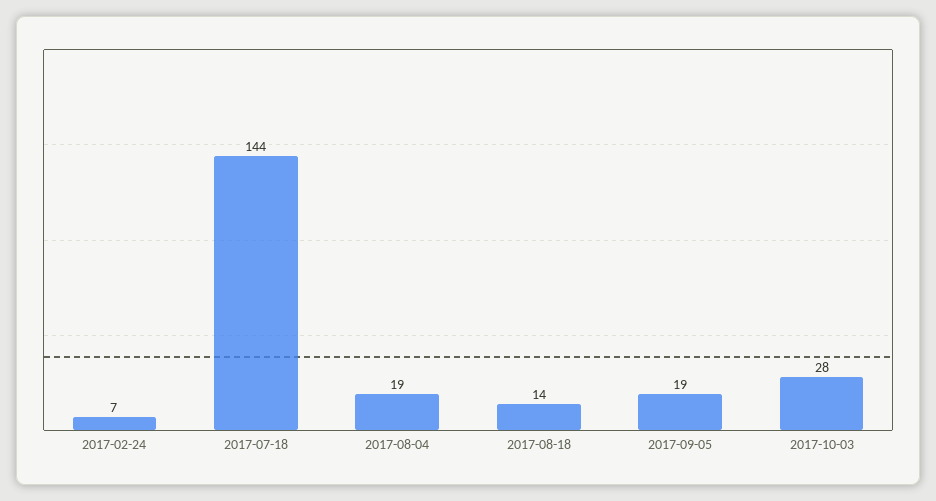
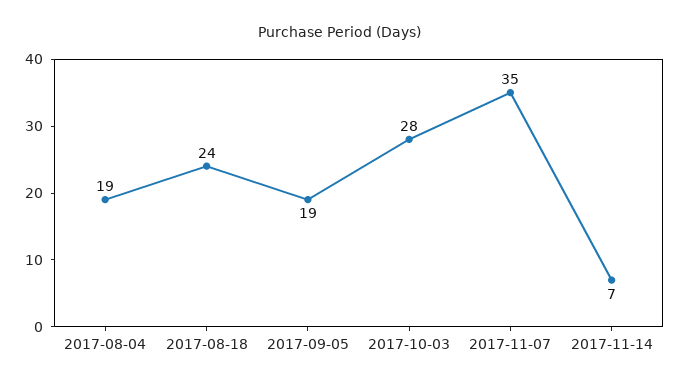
2017-02-24: 7 -> none
2017-07-18: 144 -> none
2017-08-18: 14 -> 24
2017-11-07: none -> 35
2017-11-14: none -> 7

